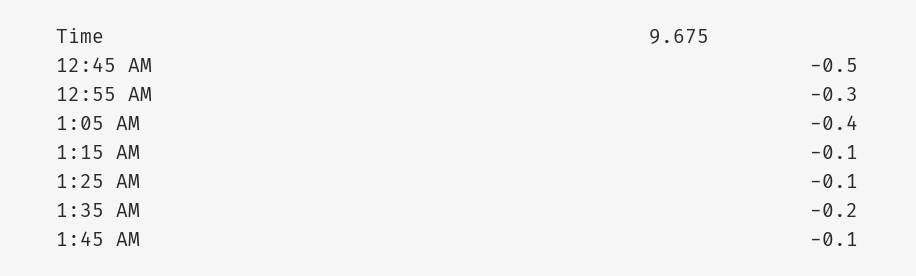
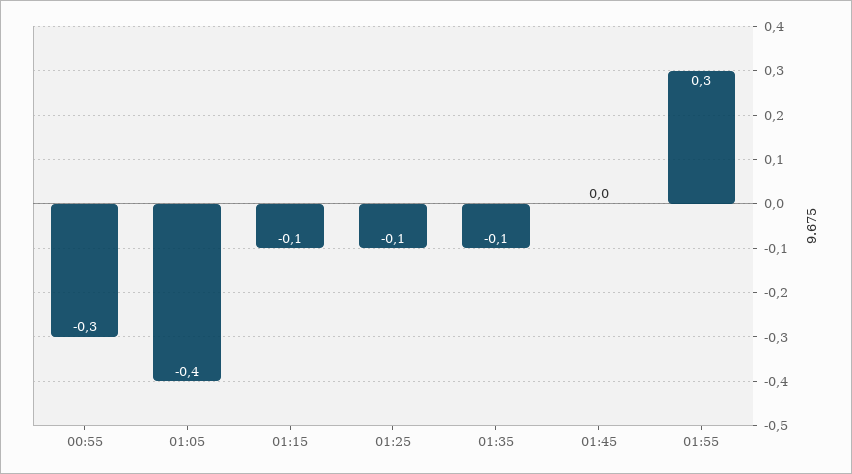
12:45 AM: -0.5 -> none
1:35 AM: -0.2 -> -0.1
1:45 AM: -0.1 -> 0
01:55: none -> 0.3

